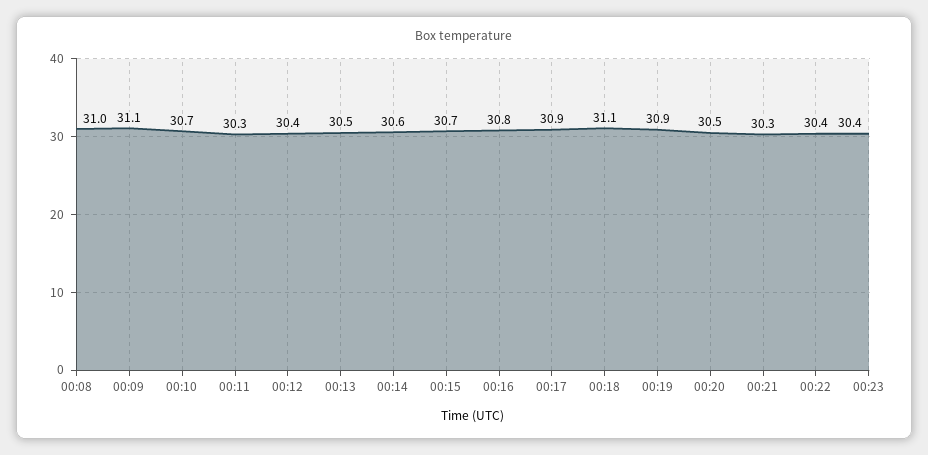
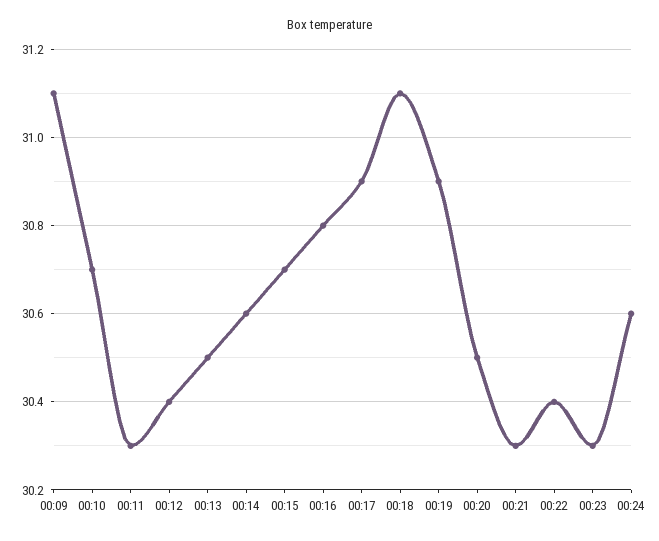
00:08: 31 -> none
00:23: 30.4 -> 30.3
00:24: none -> 30.6

